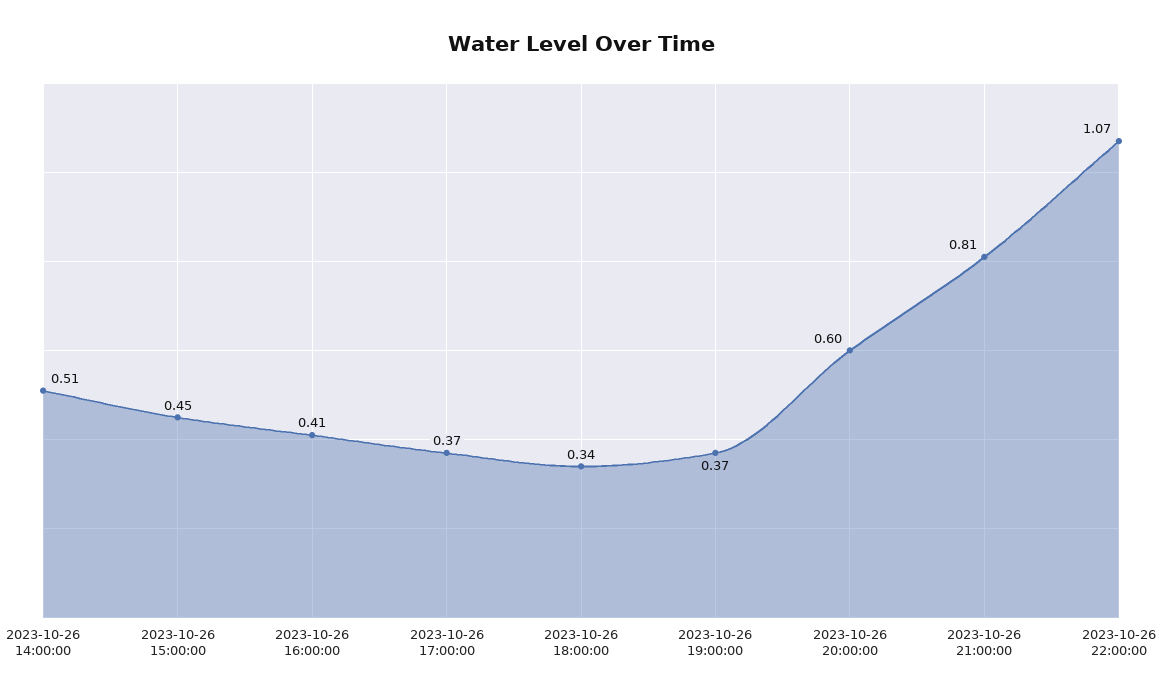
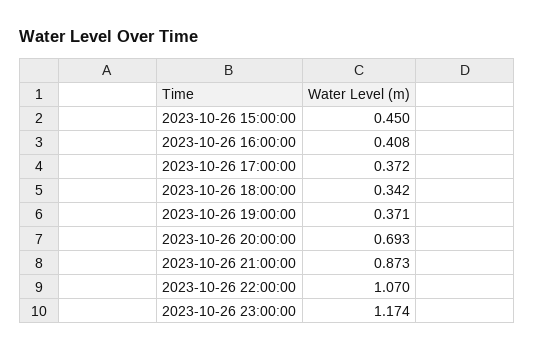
2023-10-26 14:00:00: 0.51 -> none
2023-10-26 20:00:00: 0.6 -> 0.693
2023-10-26 21:00:00: 0.81 -> 0.873
2023-10-26 23:00:00: none -> 1.174

